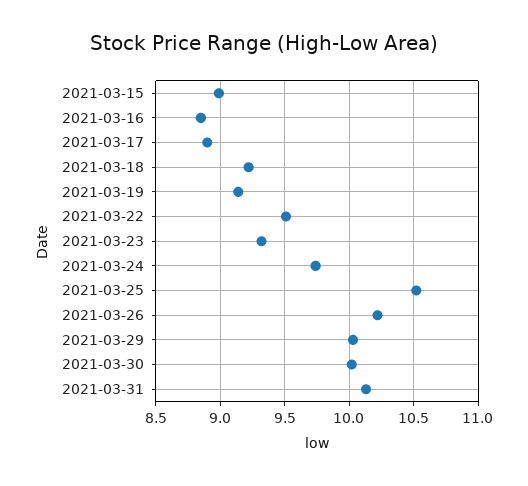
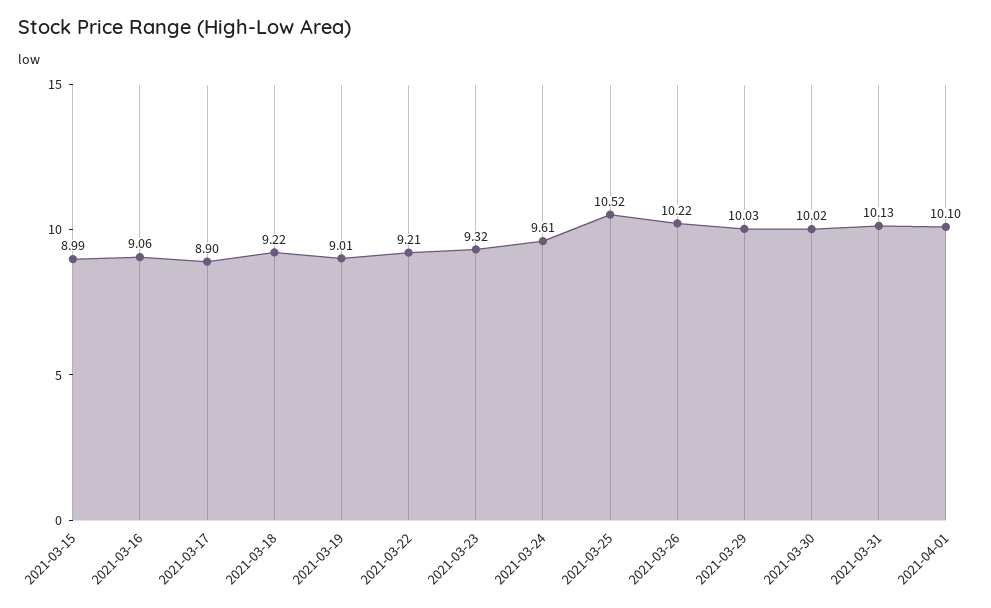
2021-03-16: 8.85 -> 9.06
2021-03-19: 9.15 -> 9.01
2021-03-22: 9.5 -> 9.21
2021-03-24: 9.75 -> 9.61
2021-04-01: none -> 10.1

